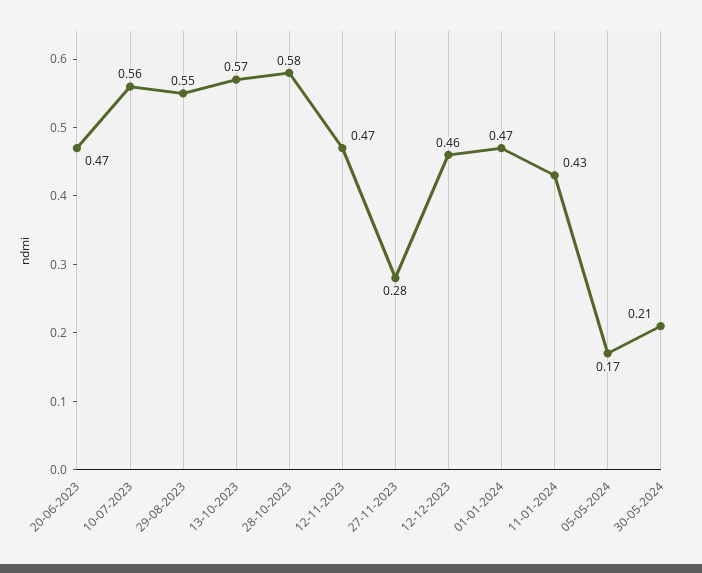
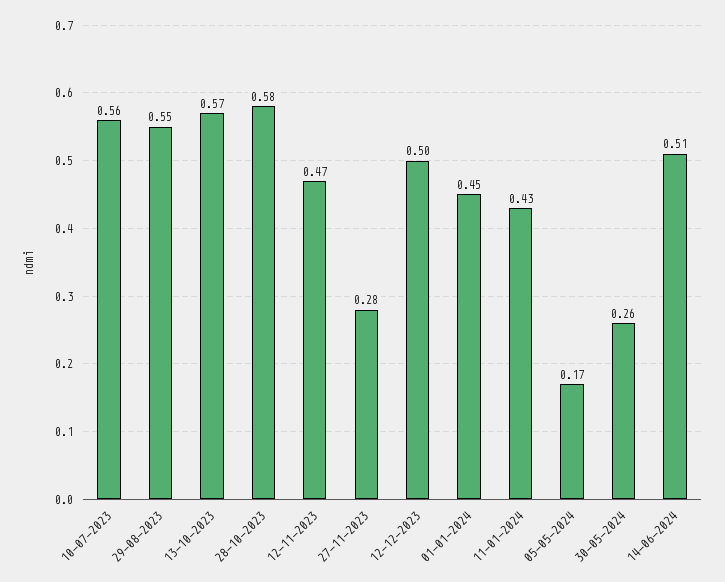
20-06-2023: 0.47 -> none
12-12-2023: 0.46 -> 0.5
01-01-2024: 0.47 -> 0.45
30-05-2024: 0.21 -> 0.26
14-06-2024: none -> 0.51

